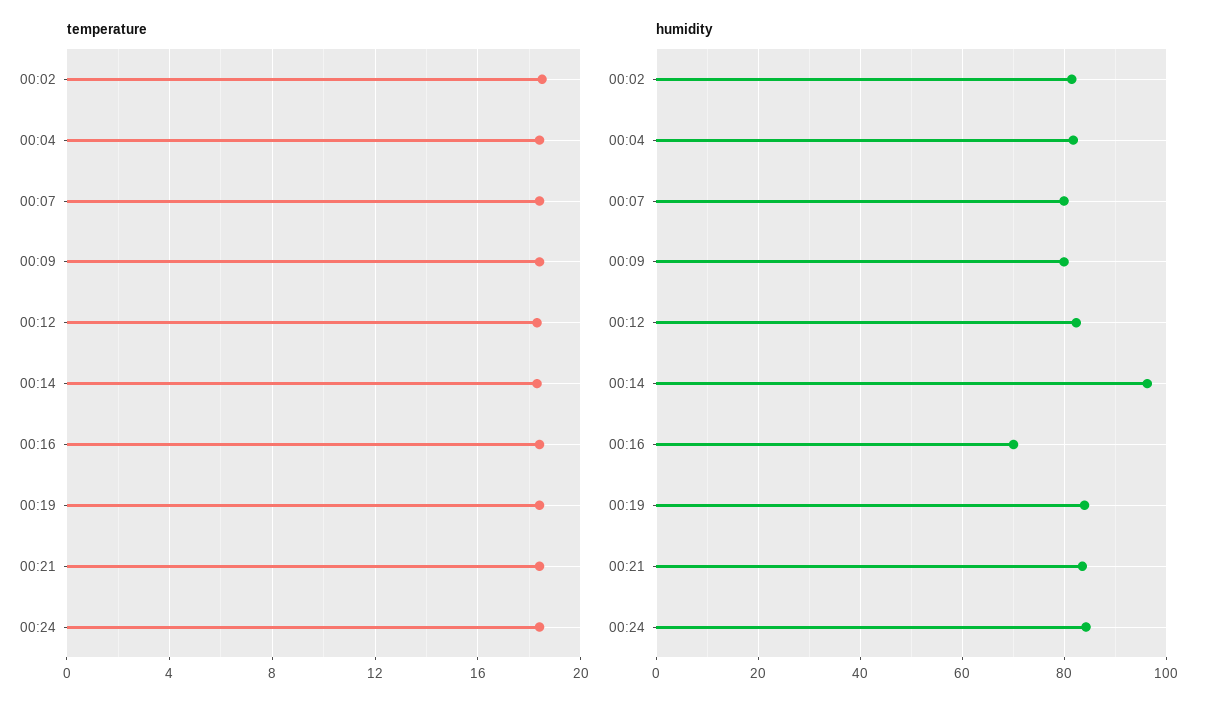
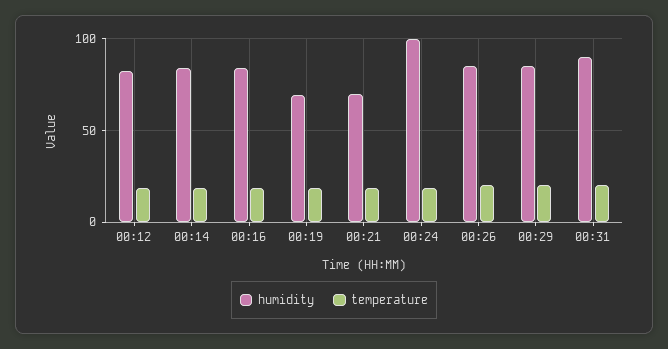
temperature, 00:02: 18.5 -> none
temperature, 00:04: 18.5 -> none
temperature, 00:07: 18.5 -> none
temperature, 00:09: 18.5 -> none
humidity, 00:02: 82 -> none
humidity, 00:04: 82 -> none
humidity, 00:07: 80 -> none
humidity, 00:09: 80 -> none
humidity, 00:14: 96 -> 85
humidity, 00:16: 70 -> 85
humidity, 00:19: 84 -> 70
humidity, 00:21: 84 -> 70
humidity, 00:24: 84 -> 100
humidity, 00:26: none -> 85
temperature, 00:26: none -> 20
humidity, 00:29: none -> 85
temperature, 00:29: none -> 20
humidity, 00:31: none -> 90
temperature, 00:31: none -> 20

